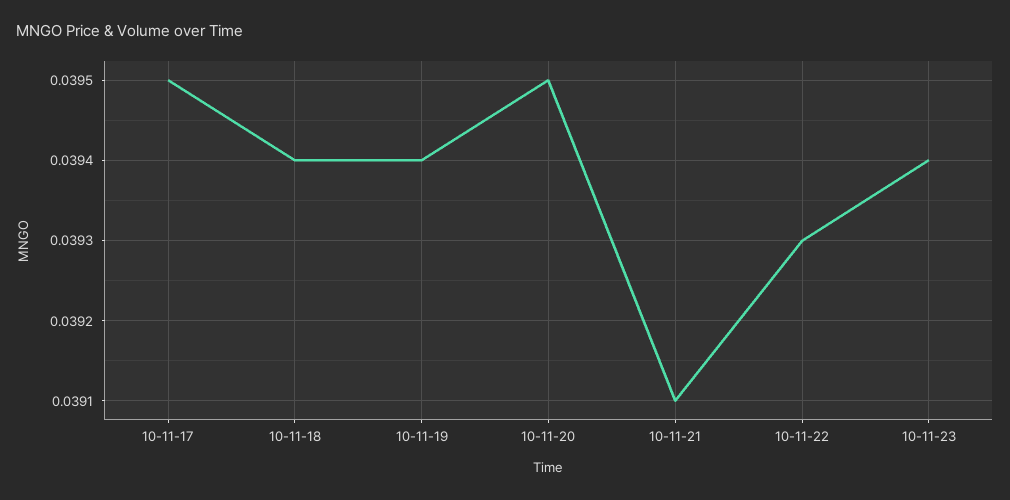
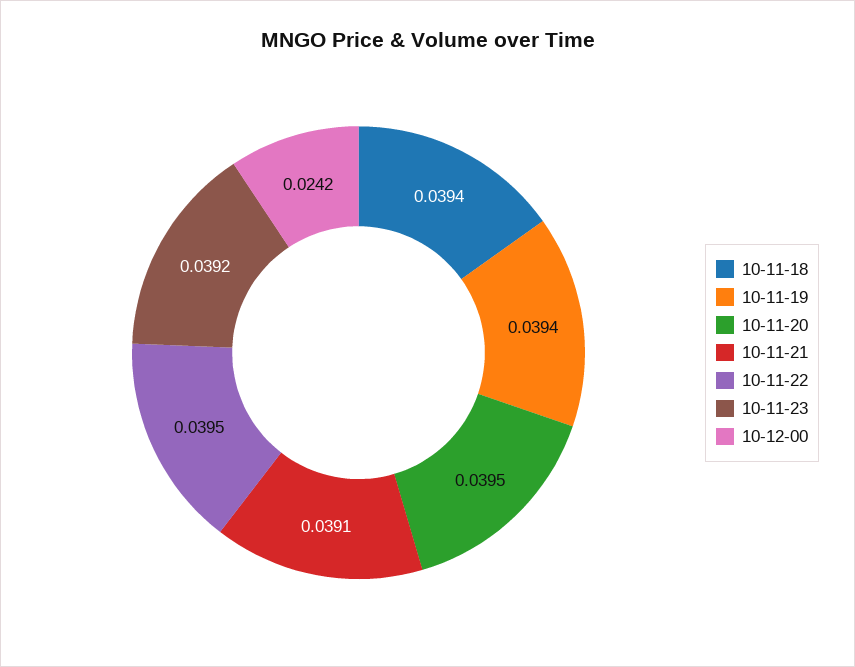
10-11-17: 0.0395 -> none
10-11-22: 0.0393 -> 0.0395
10-11-23: 0.0394 -> 0.0392
10-12-00: none -> 0.0242

